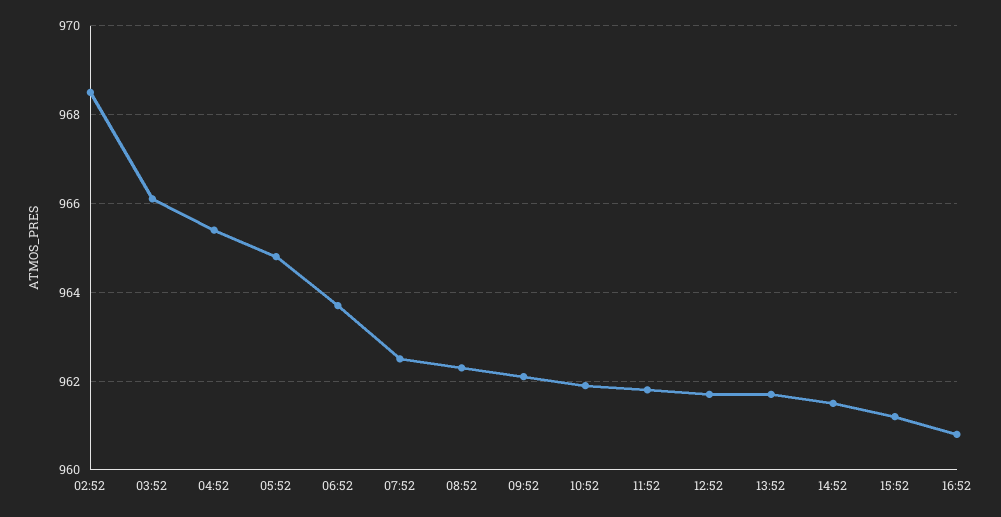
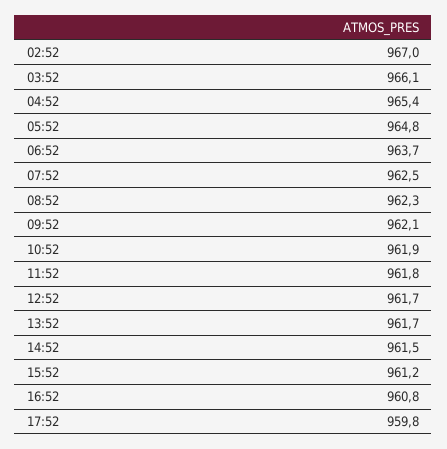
02:52: 968.5 -> 967
17:52: none -> 959.8

